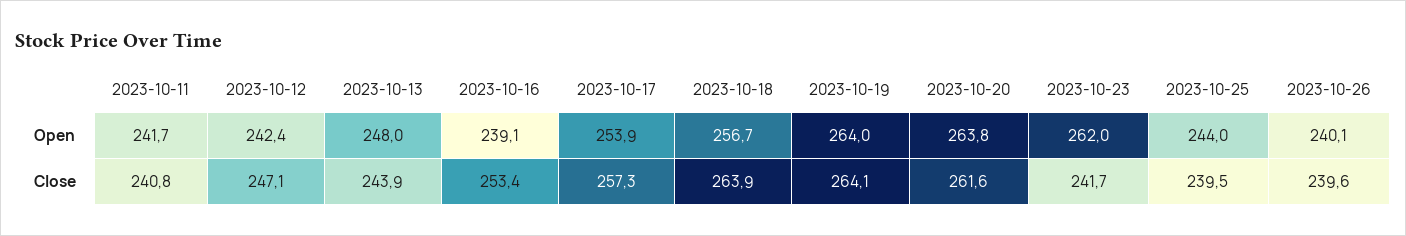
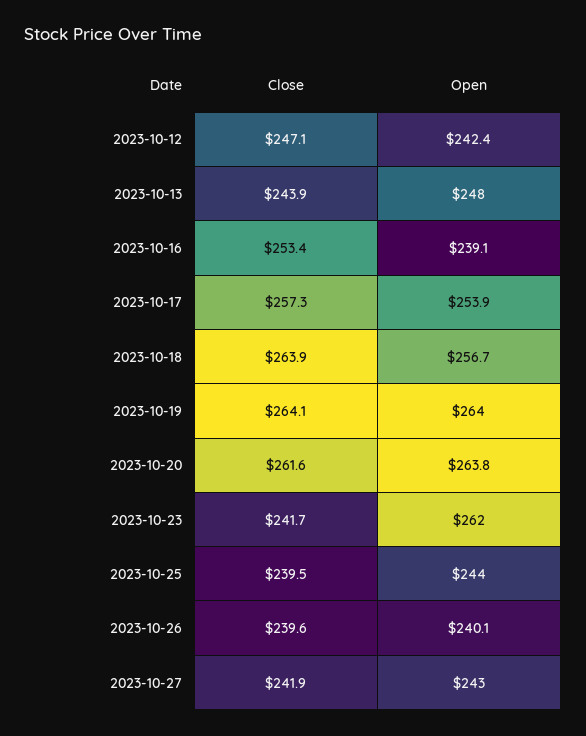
2023-10-11, Open: 241.7 -> none
2023-10-11, Close: 240.8 -> none
2023-10-27, Close: none -> 241.9
2023-10-27, Open: none -> 243

